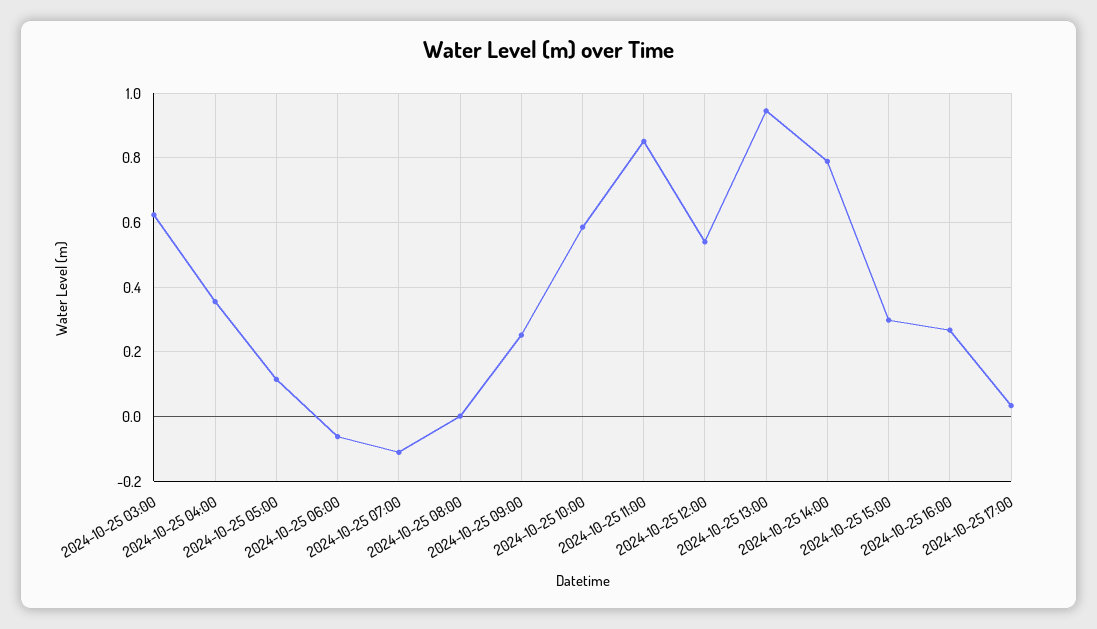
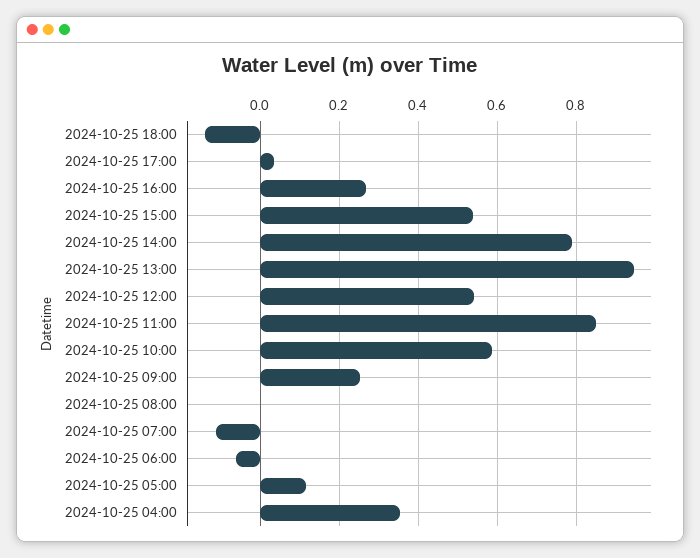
2024-10-25 03:00: 0.62 -> none
2024-10-25 15:00: 0.3 -> 0.54
2024-10-25 18:00: none -> -0.14

